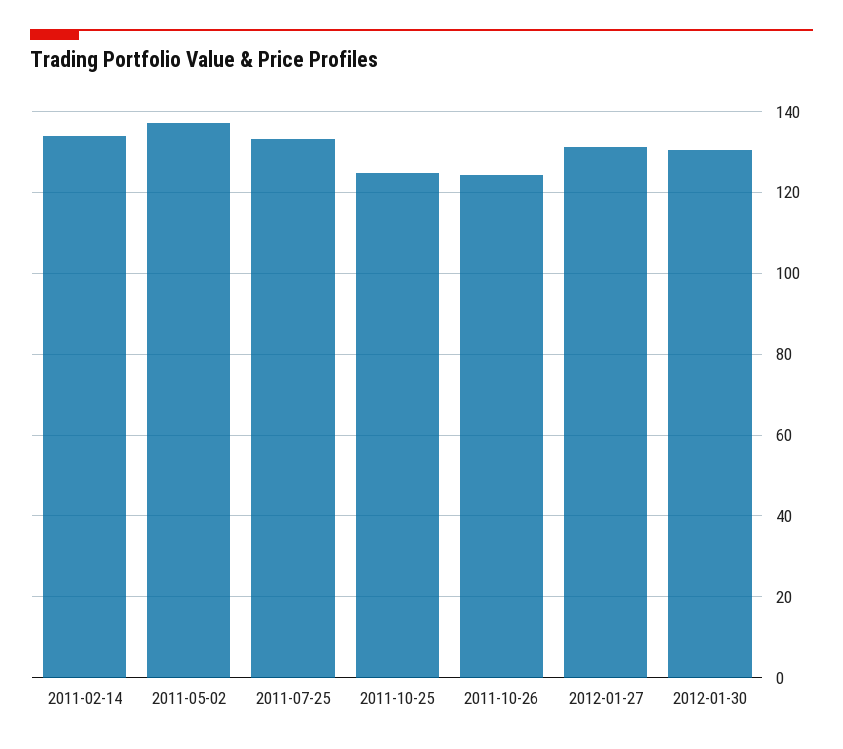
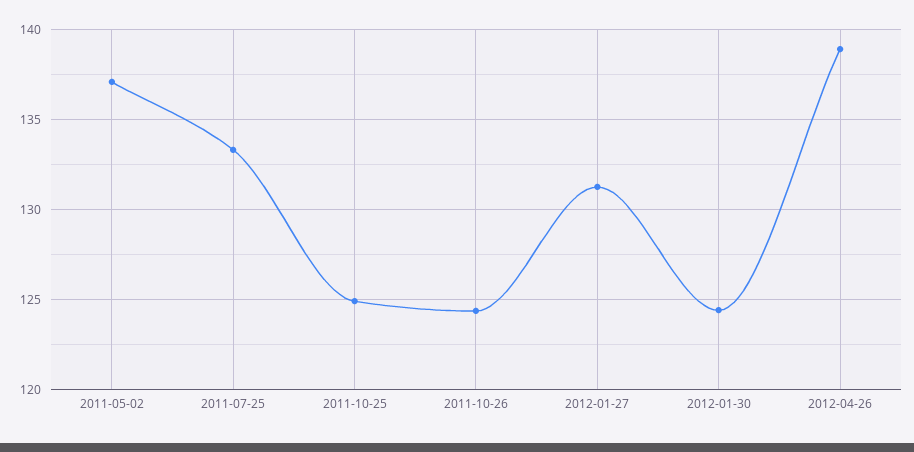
2011-02-14: 134 -> none
2012-01-30: 130 -> 124.5
2012-04-26: none -> 139

